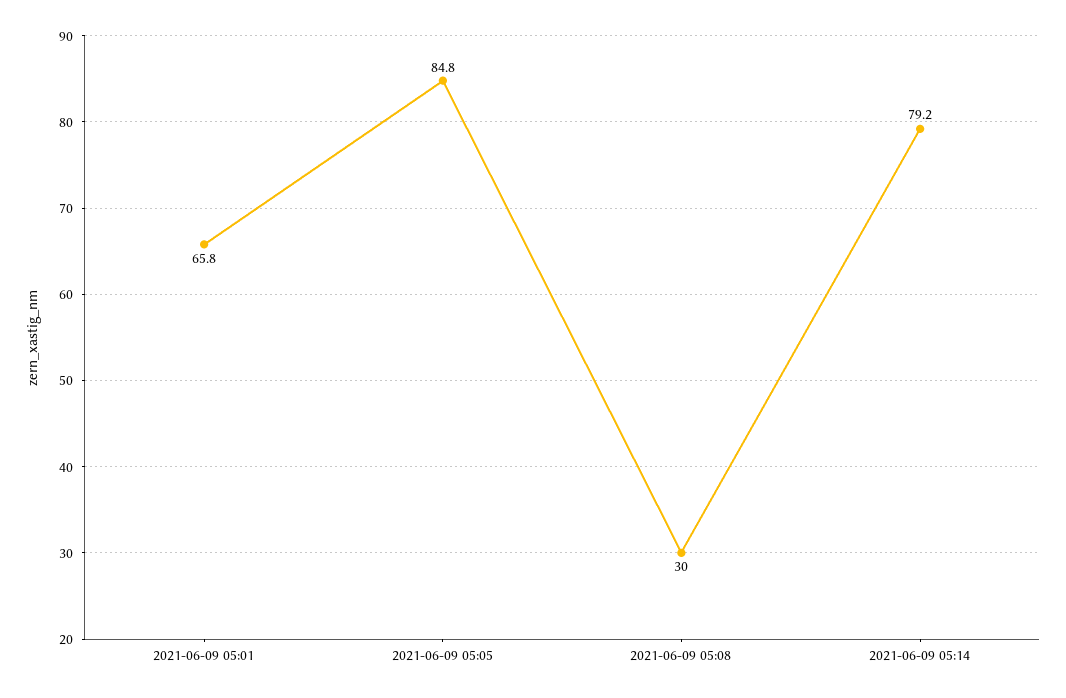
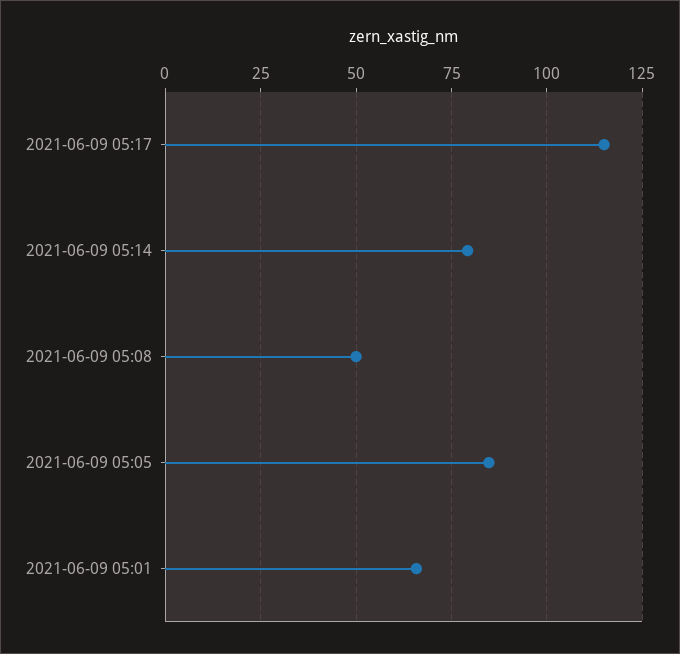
2021-06-09 05:08: 30 -> 50
2021-06-09 05:17: none -> 115

